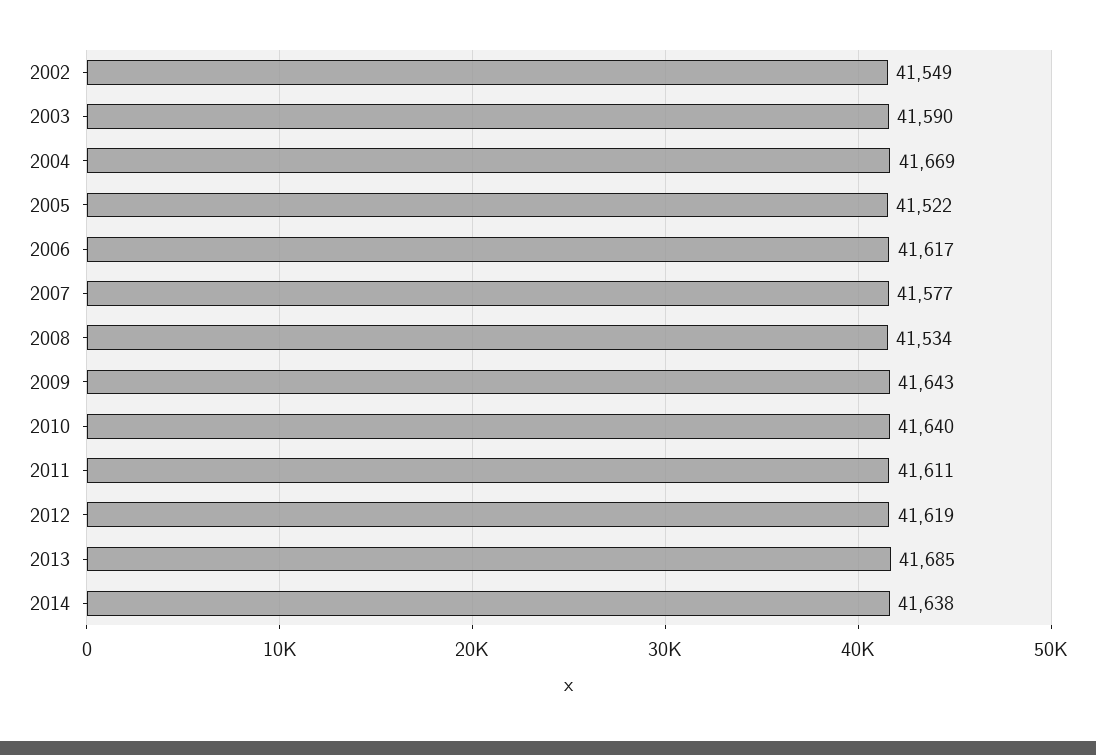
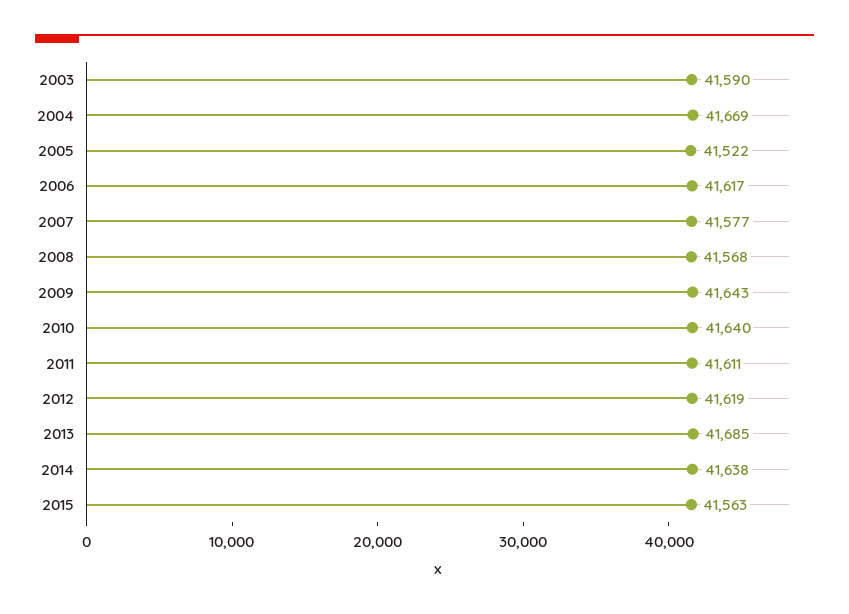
2002: 41549 -> none
2008: 41534 -> 41568
2015: none -> 41563

